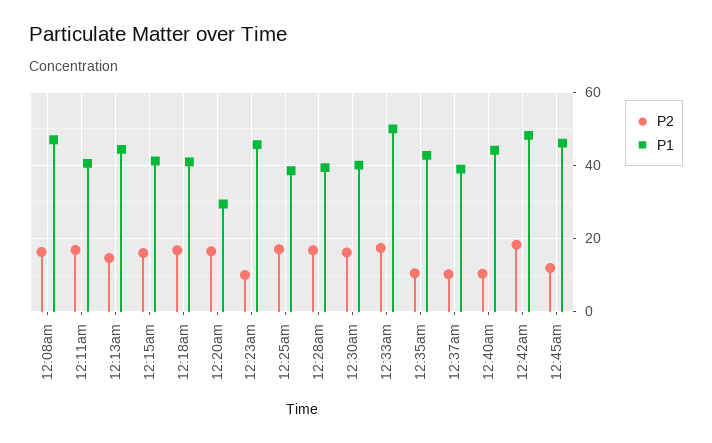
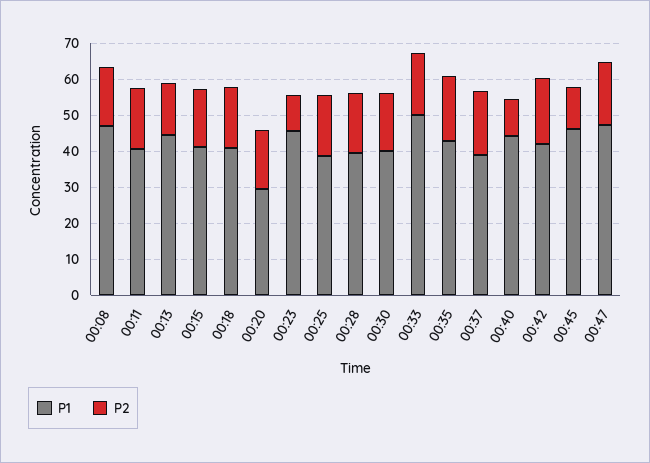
P2, 12:35am: 10 -> 17.5
P2, 12:37am: 10 -> 17.5
P1, 12:42am: 48 -> 42.5
P1, 00:47: none -> 47.5
P2, 00:47: none -> 17.5

